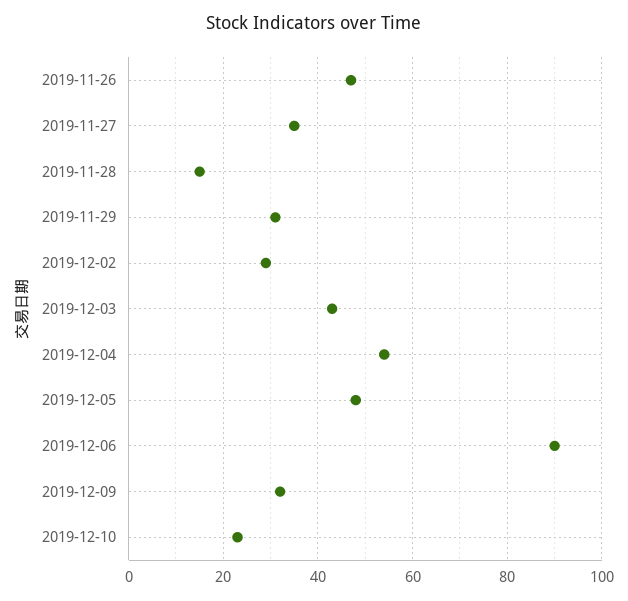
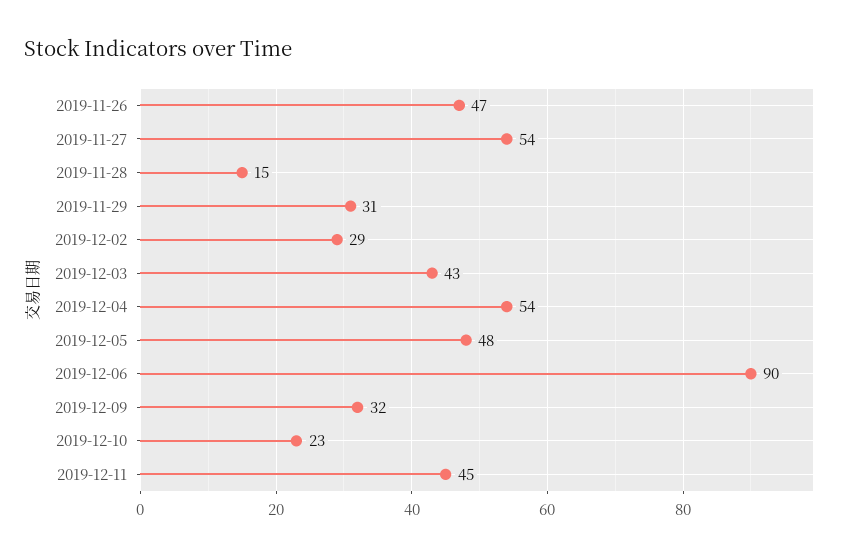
2019-11-27: 35 -> 54
2019-12-11: none -> 45

